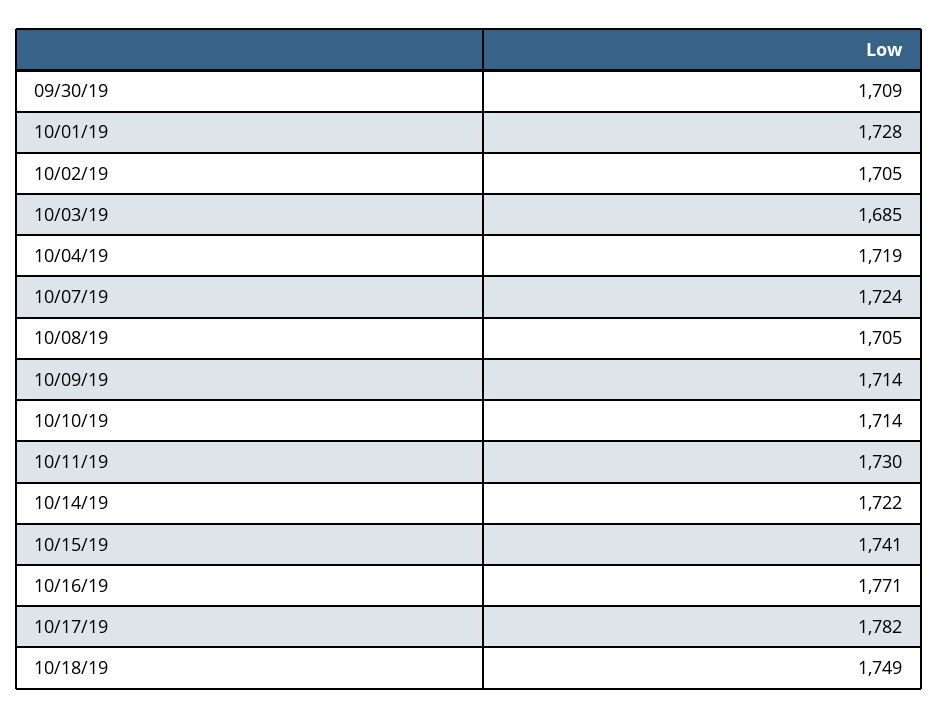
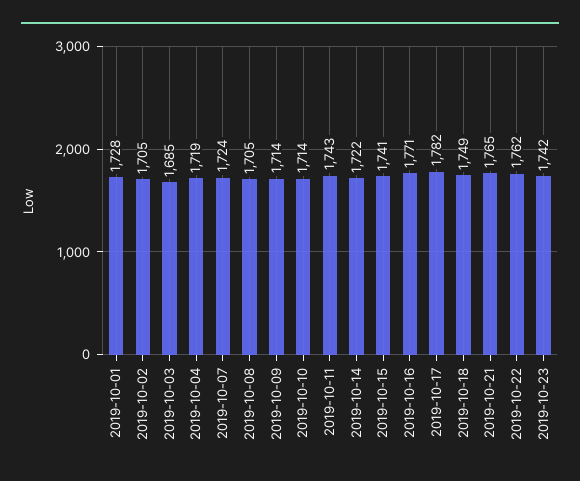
09/30/19: 1709 -> none
10/11/19: 1730 -> 1743
2019-10-21: none -> 1765
2019-10-22: none -> 1762
2019-10-23: none -> 1742

